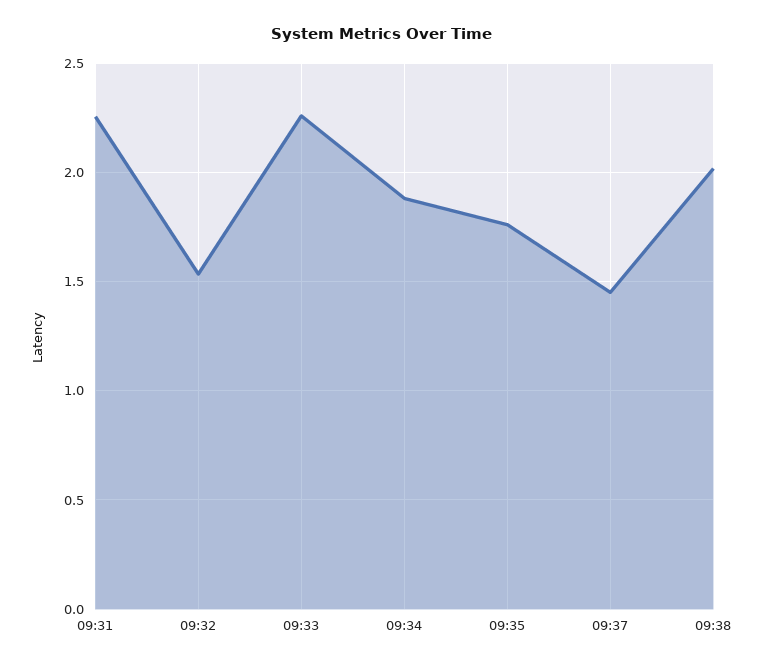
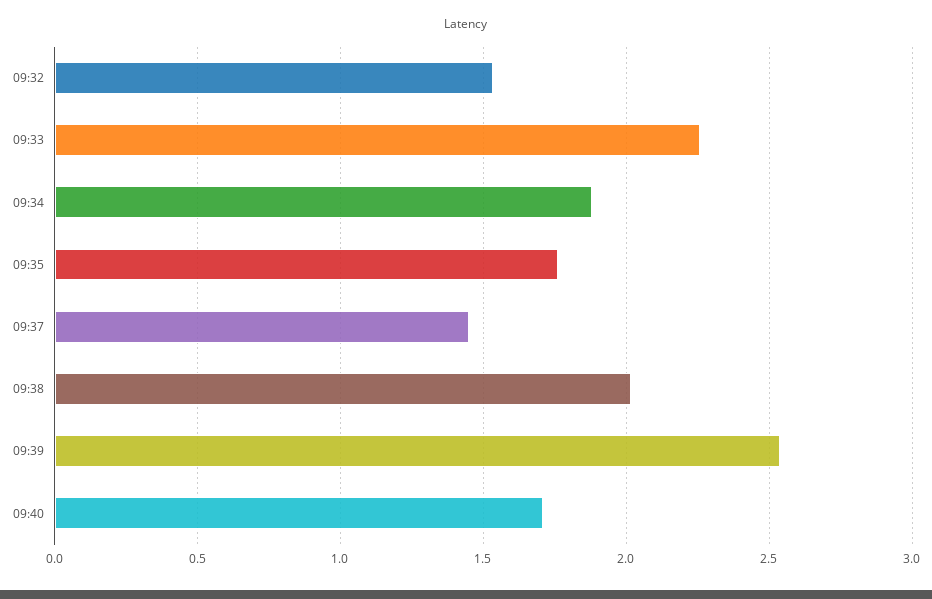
09:31: 2.25 -> none
09:39: none -> 2.55
09:40: none -> 1.7

